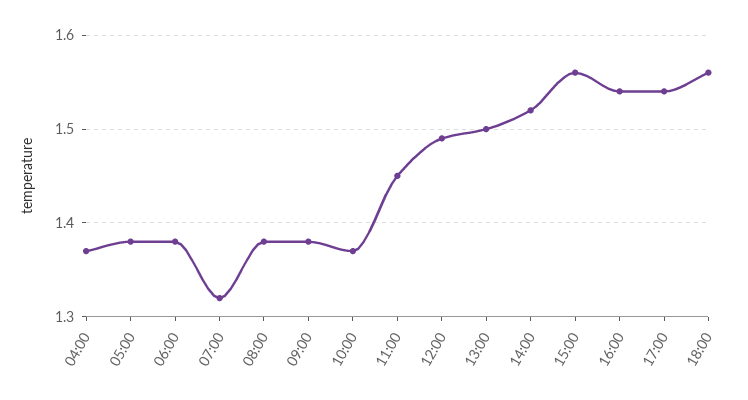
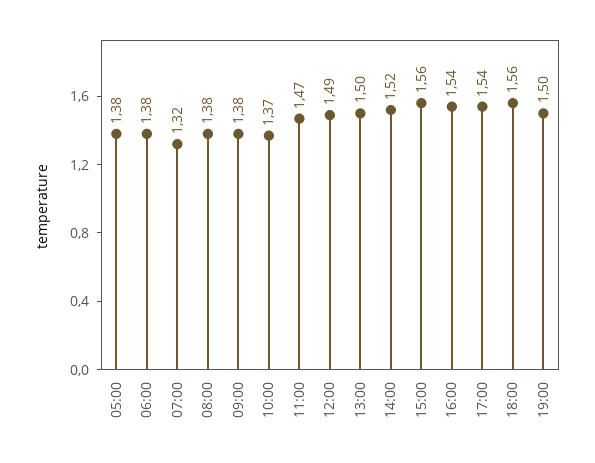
04:00: 1.37 -> none
11:00: 1.45 -> 1.47
19:00: none -> 1.5

